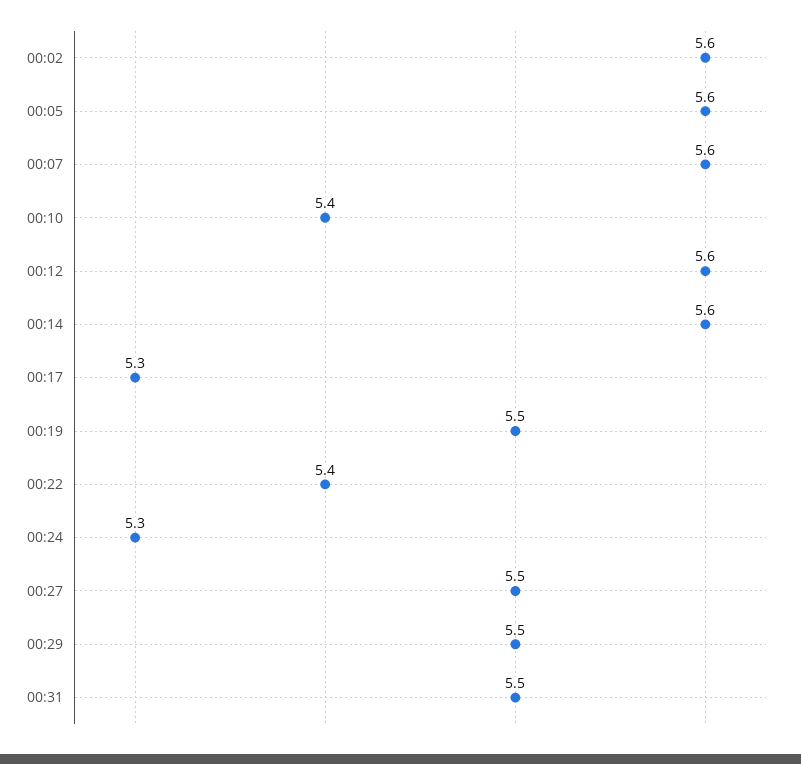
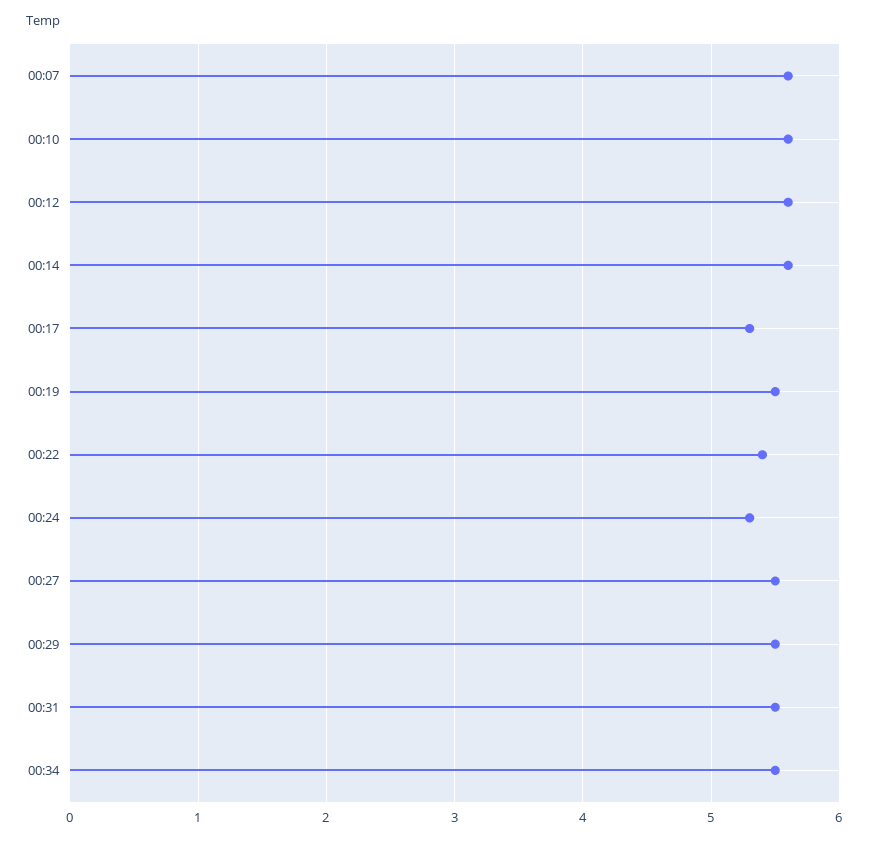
00:02: 5.6 -> none
00:05: 5.6 -> none
00:10: 5.4 -> 5.6
00:34: none -> 5.5

